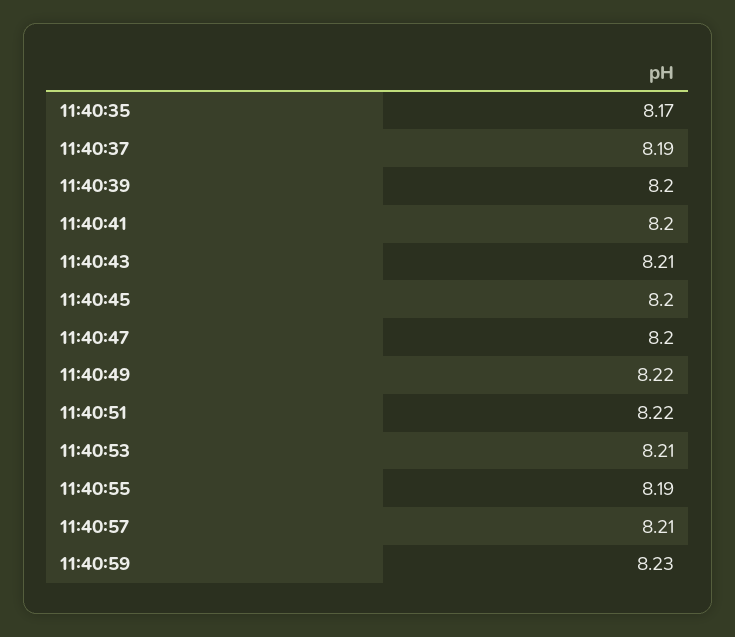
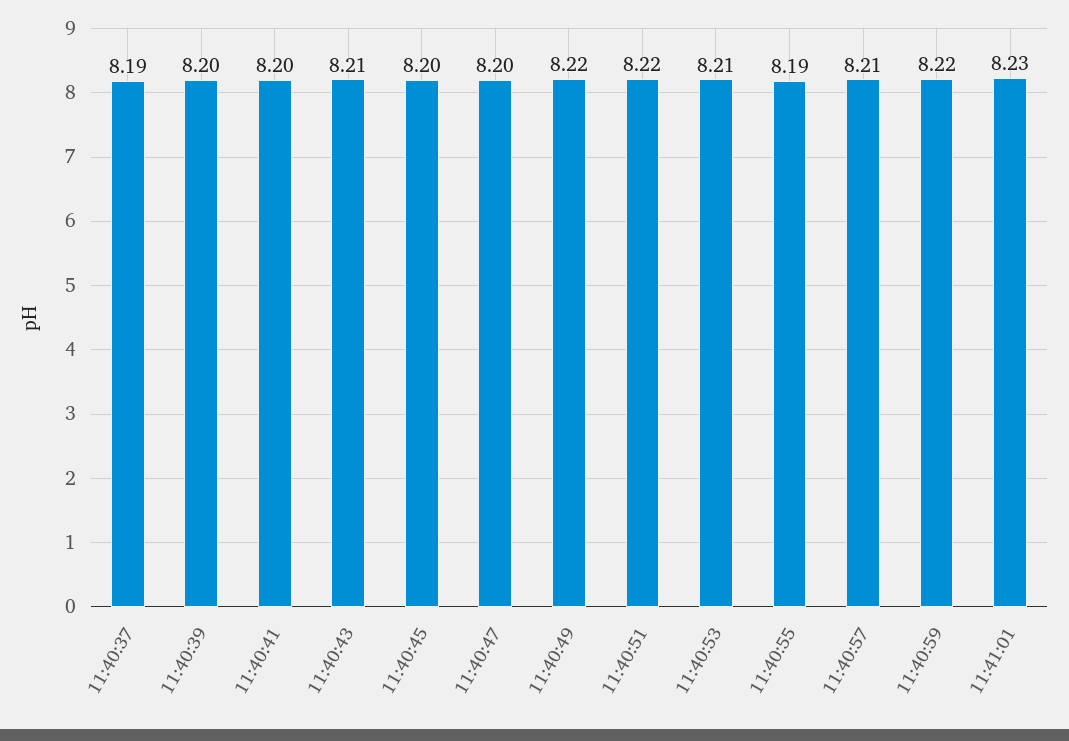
11:40:35: 8.17 -> none
11:40:59: 8.23 -> 8.22
11:41:01: none -> 8.23

